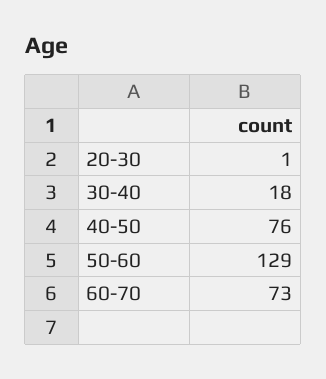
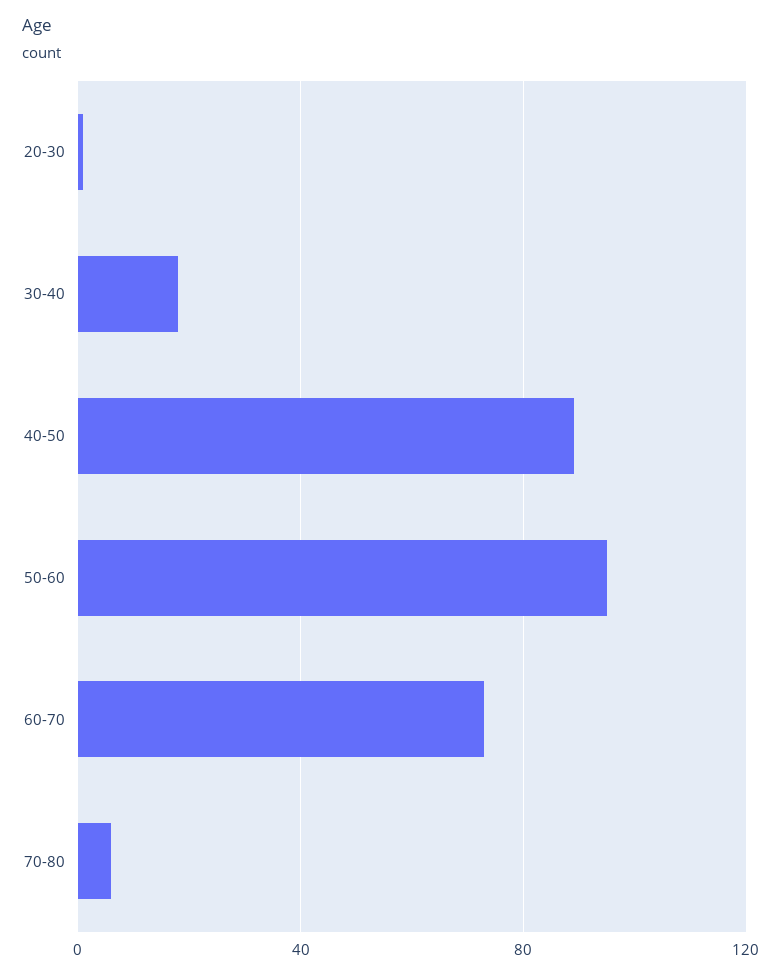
40-50: 76 -> 90
50-60: 129 -> 95
70-80: none -> 5

